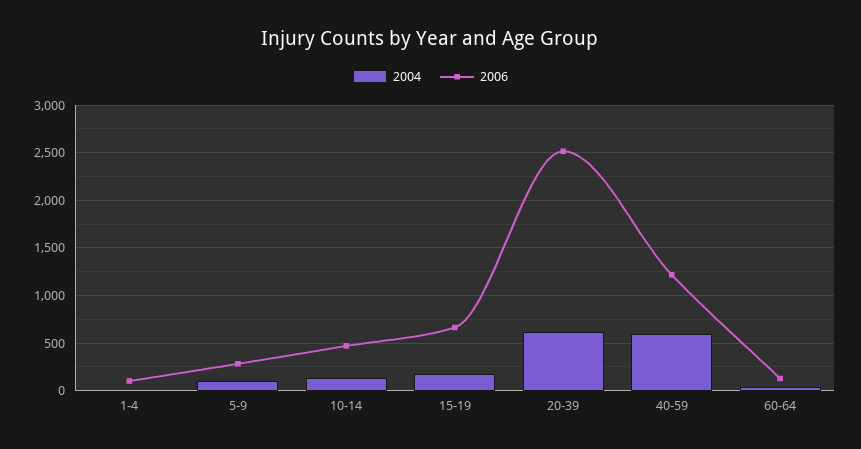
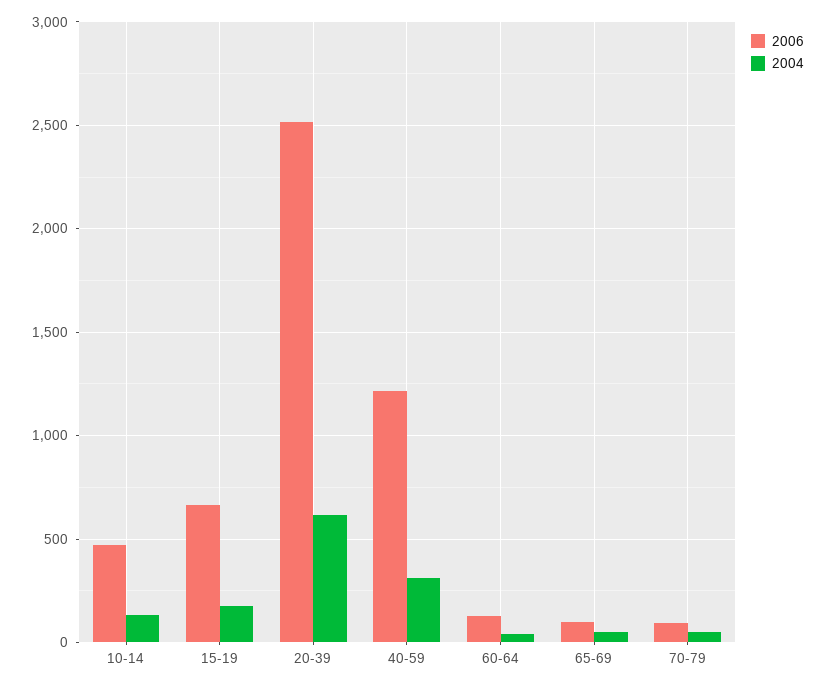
2004, 1-4: 0 -> none
2006, 1-4: 100 -> none
2004, 5-9: 100 -> none
2006, 5-9: 300 -> none
2004, 40-59: 600 -> 300
2006, 65-69: none -> 100
2004, 65-69: none -> 50
2006, 70-79: none -> 100
2004, 70-79: none -> 50

